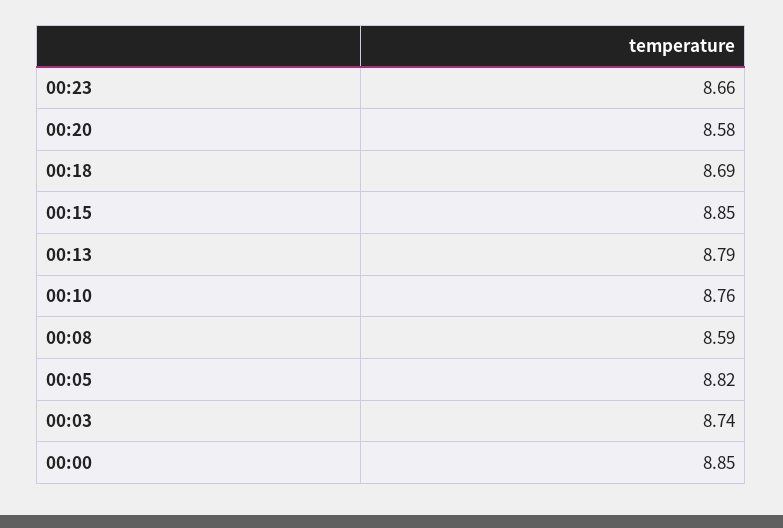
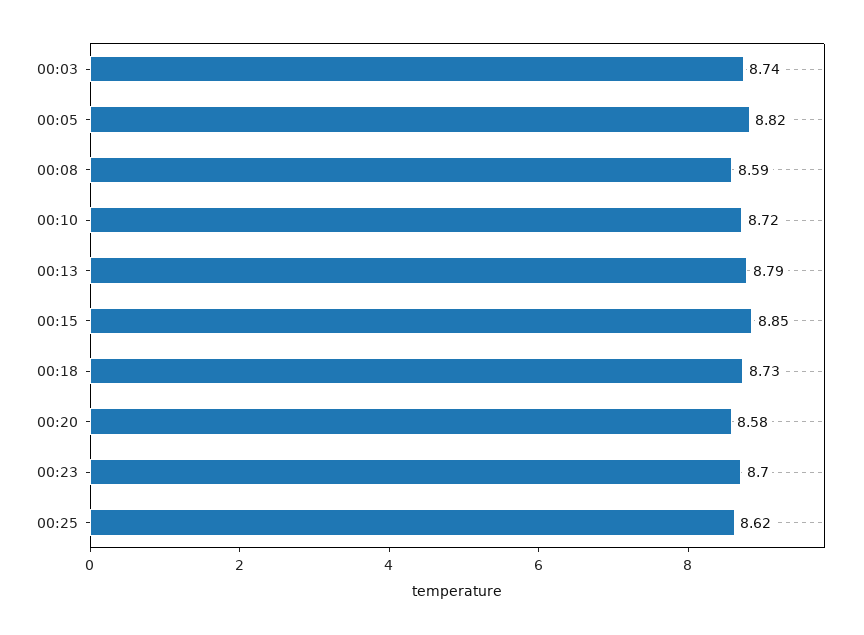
00:23: 8.66 -> 8.7
00:18: 8.69 -> 8.73
00:10: 8.76 -> 8.72
00:00: 8.85 -> none
00:25: none -> 8.62

